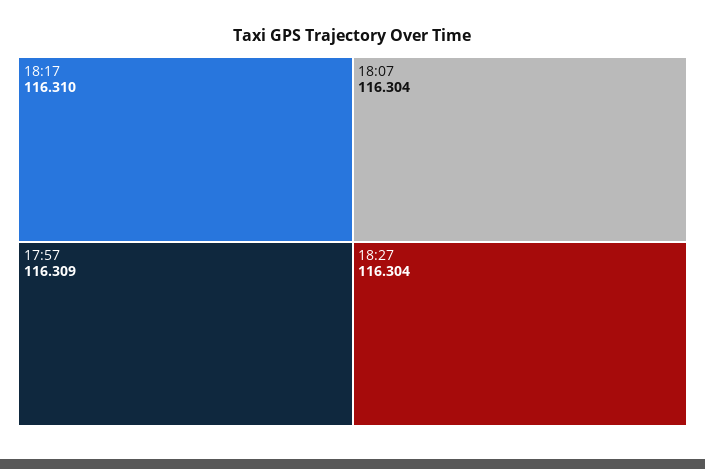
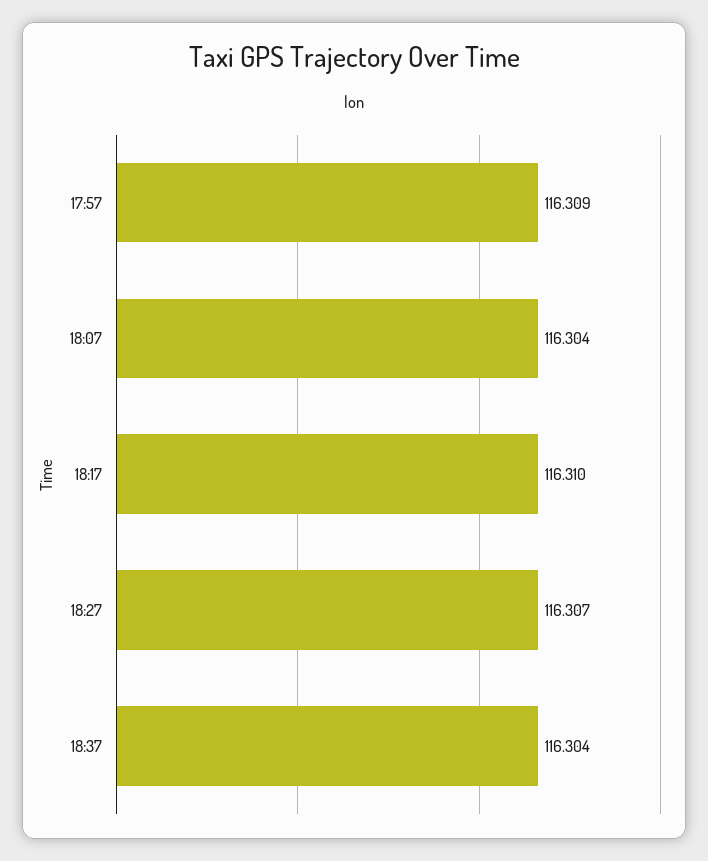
18:27: 116.304 -> 116.307
18:37: none -> 116.304

